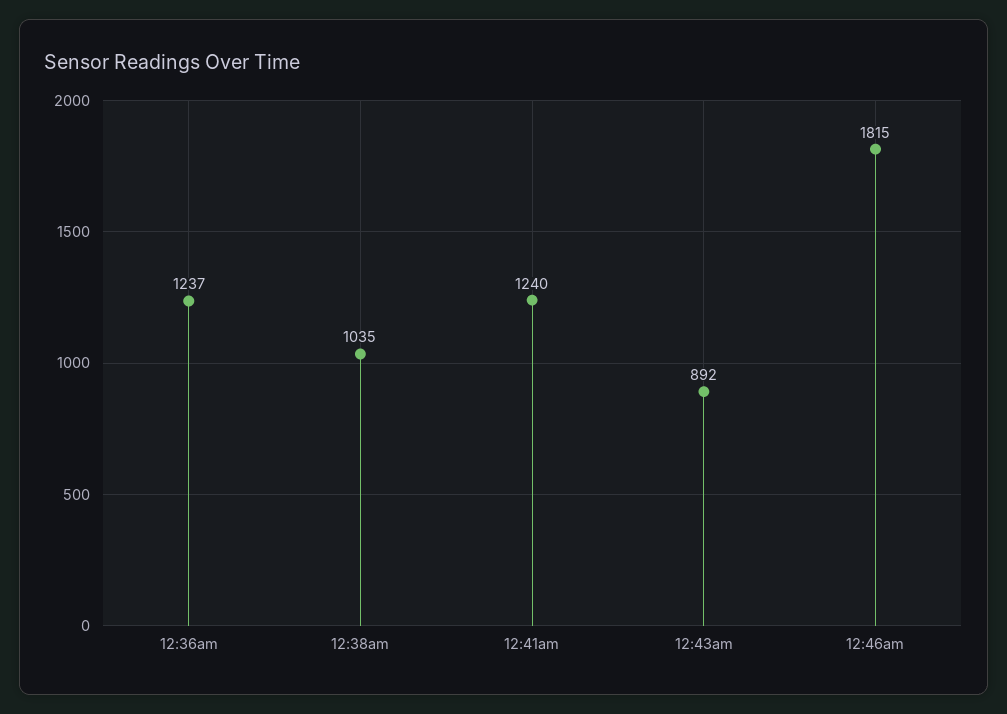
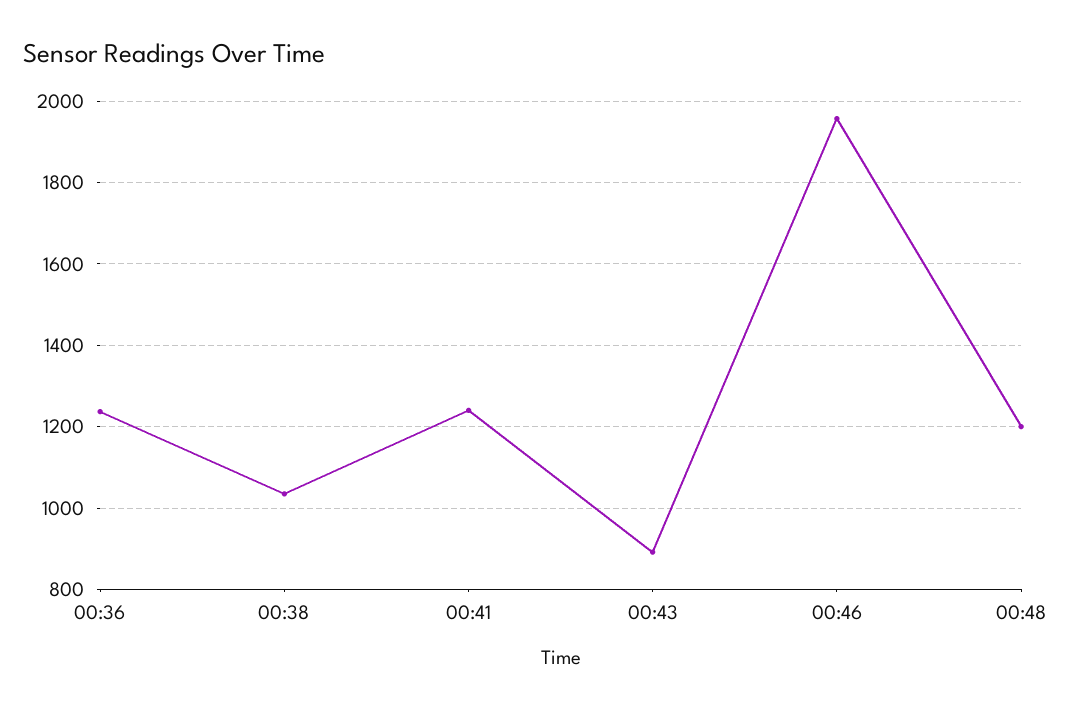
12:46am: 1815 -> 1960
00:48: none -> 1200

